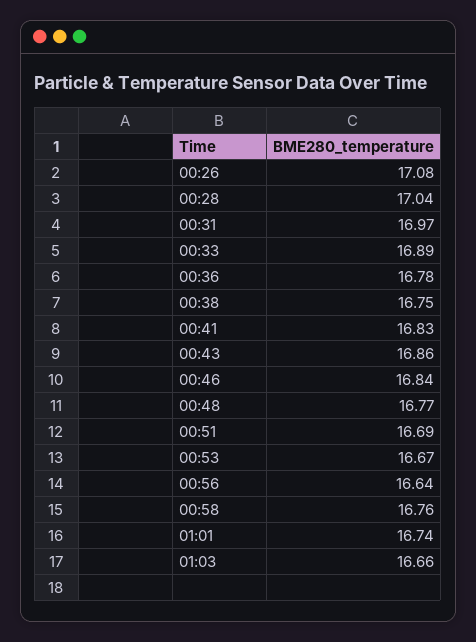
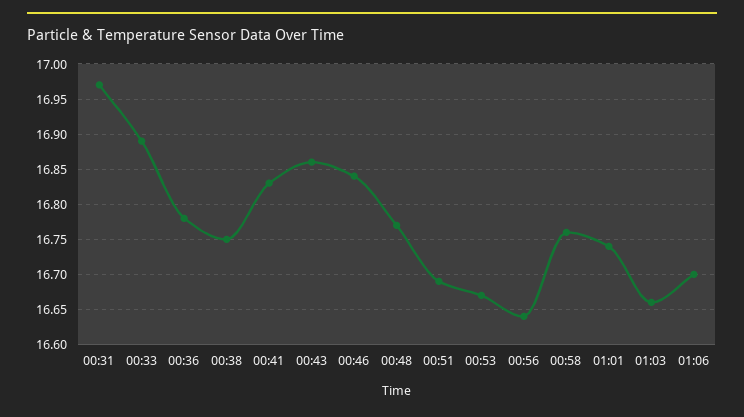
00:26: 17.08 -> none
00:28: 17.04 -> none
01:06: none -> 16.7

